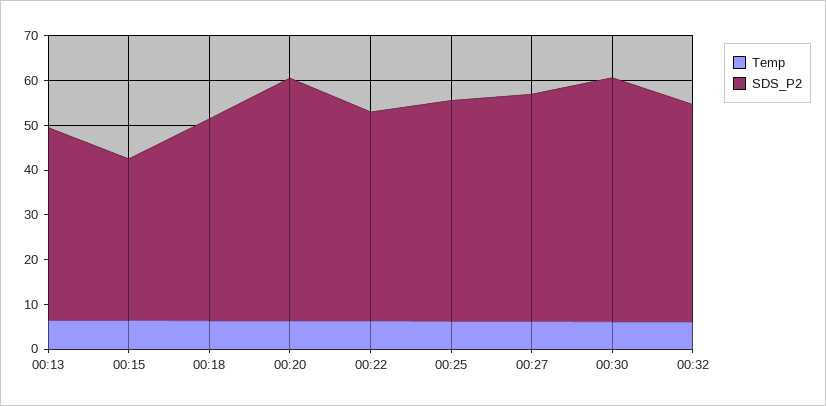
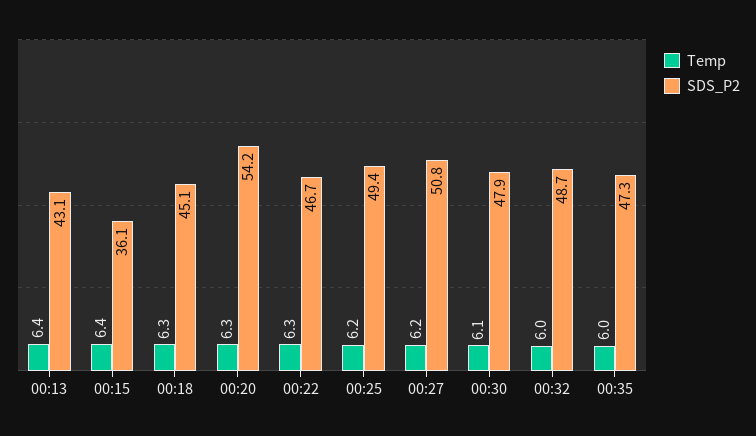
SDS_P2, 00:30: 54 -> 47.9
Temp, 00:35: none -> 6
SDS_P2, 00:35: none -> 47.3

